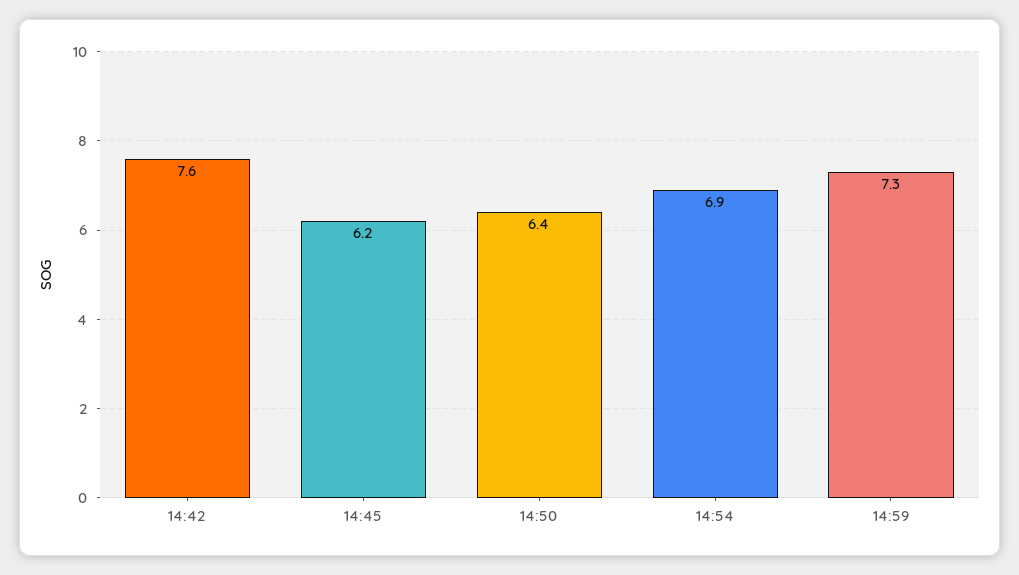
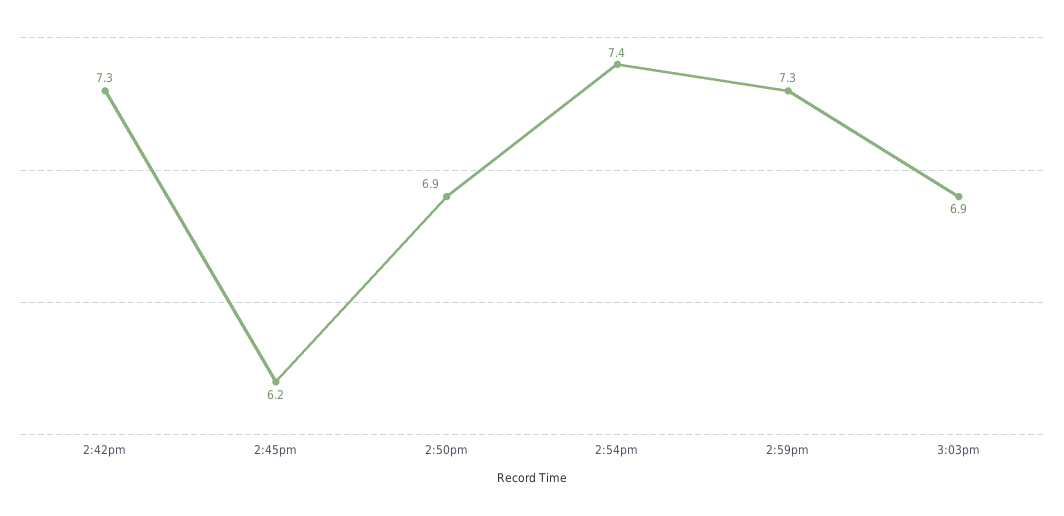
14:42: 7.6 -> 7.3
14:50: 6.4 -> 6.9
14:54: 6.9 -> 7.4
3:03pm: none -> 6.9

